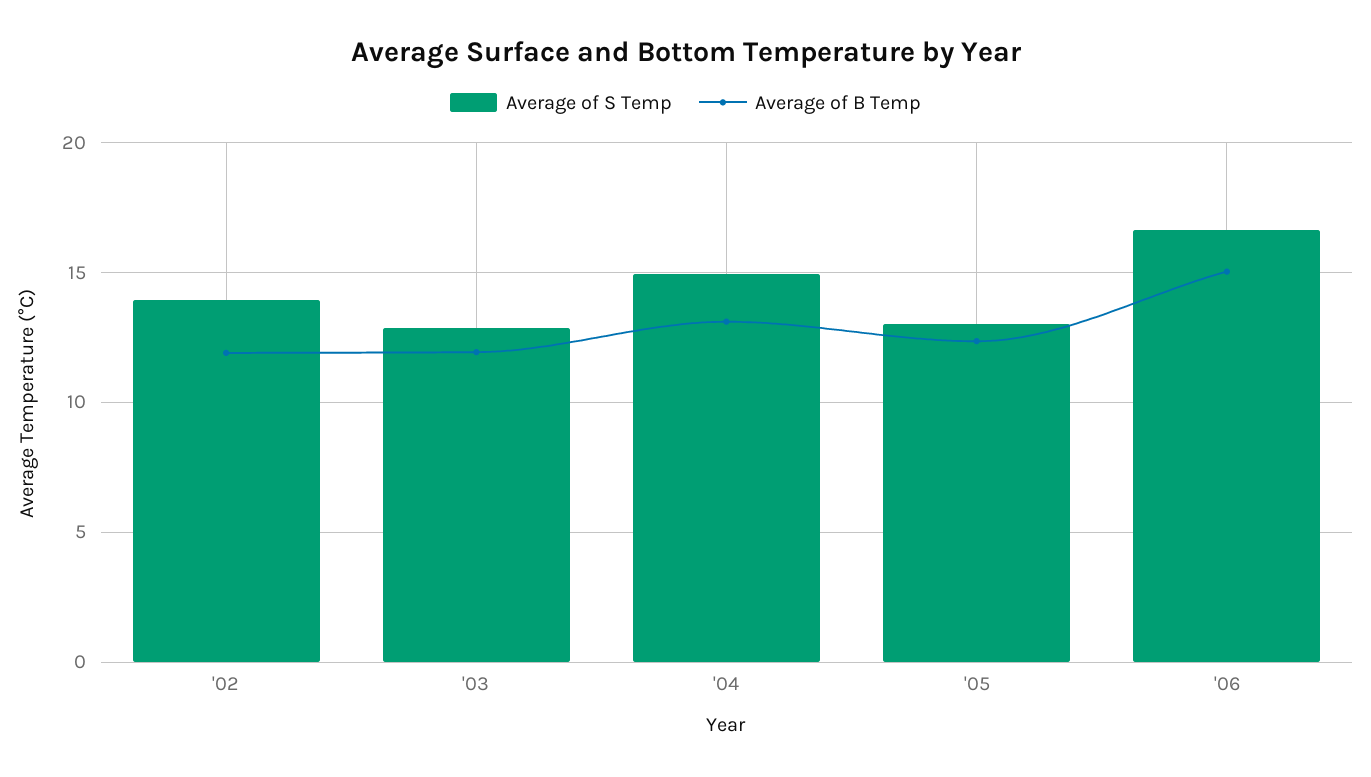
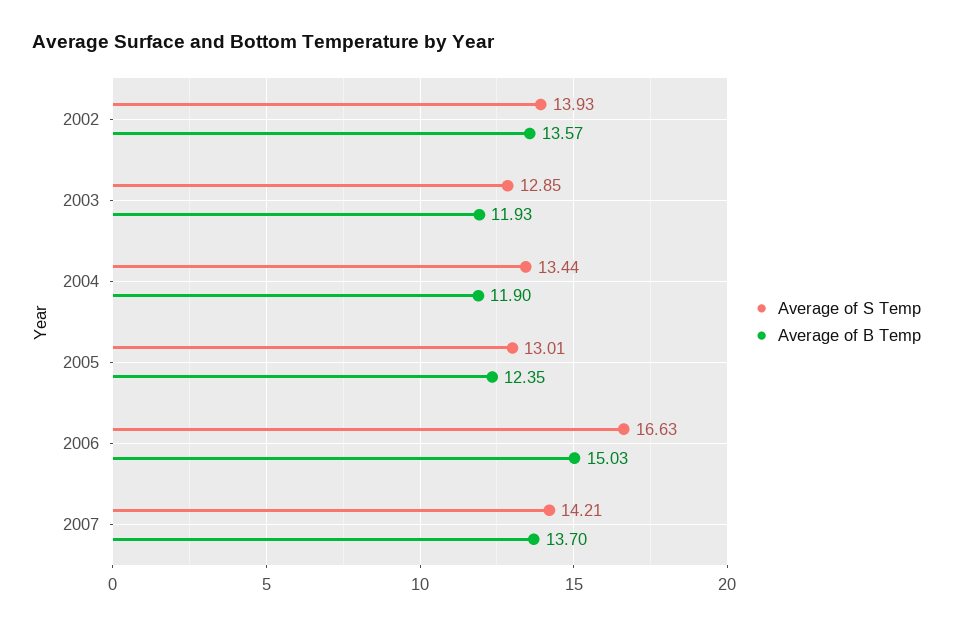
Average of B Temp, '02: 12 -> 13.57
Average of S Temp, '04: 15 -> 13.44
Average of B Temp, '04: 13 -> 11.9
Average of S Temp, 2007: none -> 14.21
Average of B Temp, 2007: none -> 13.7

